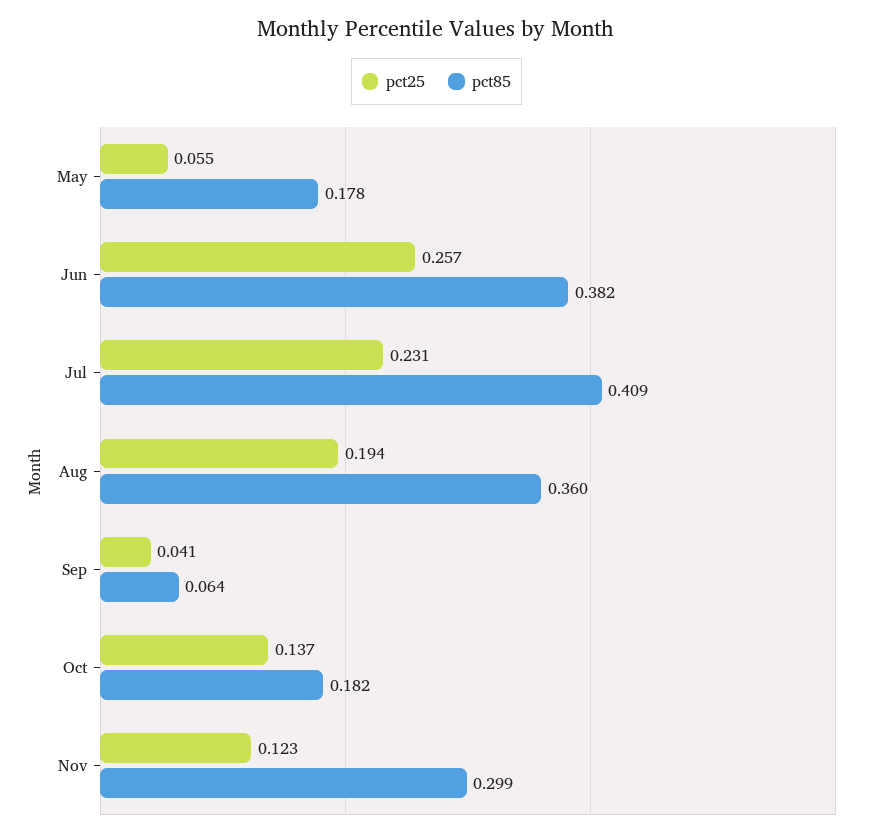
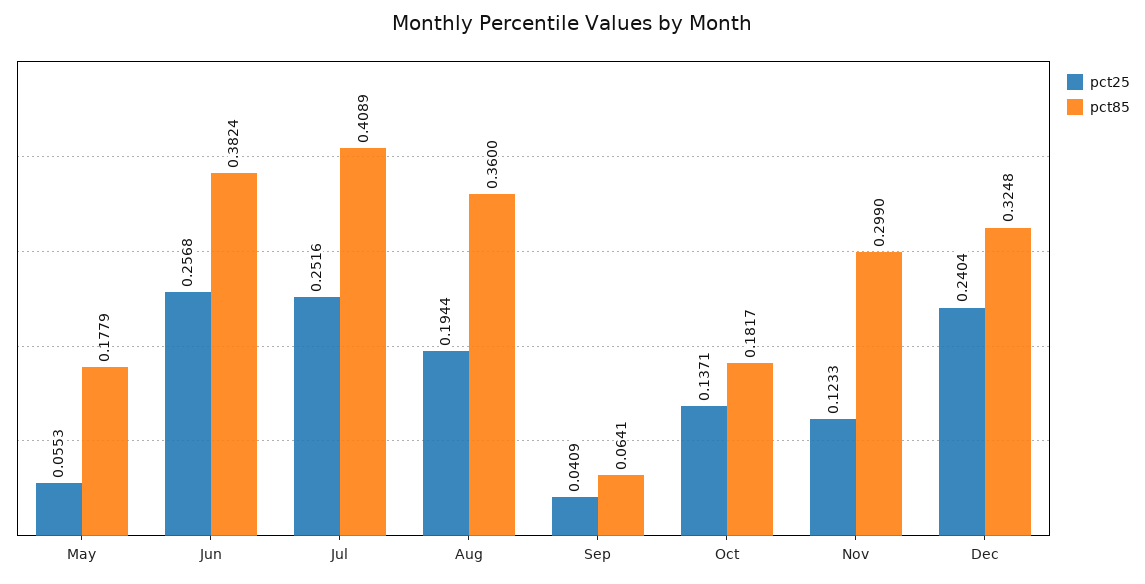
pct25, Jul: 0.231 -> 0.2516
pct25, Dec: none -> 0.2404
pct85, Dec: none -> 0.3248

